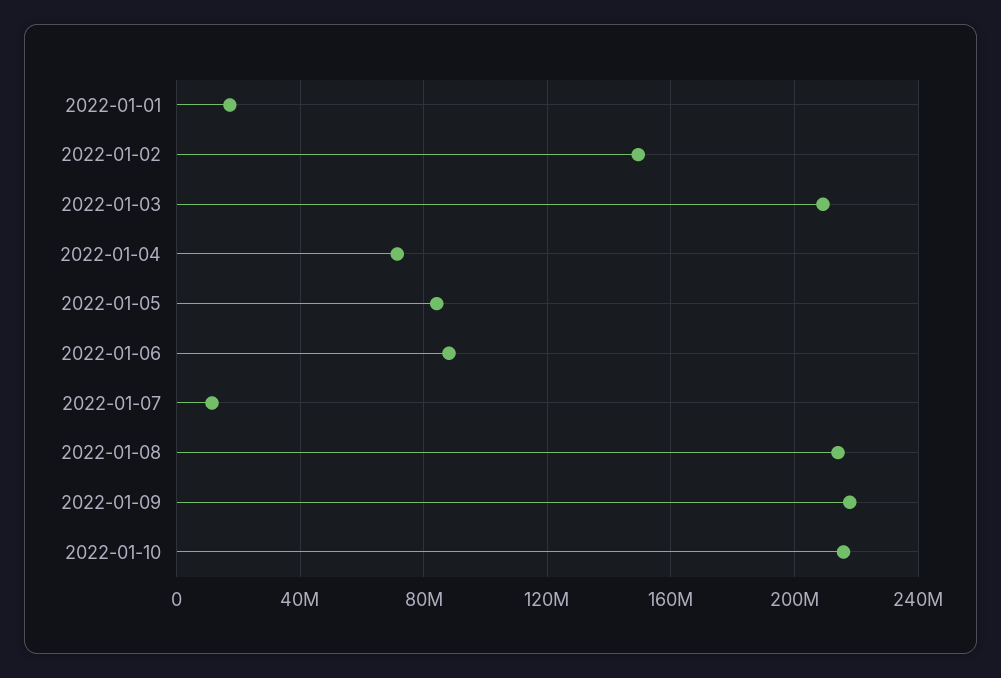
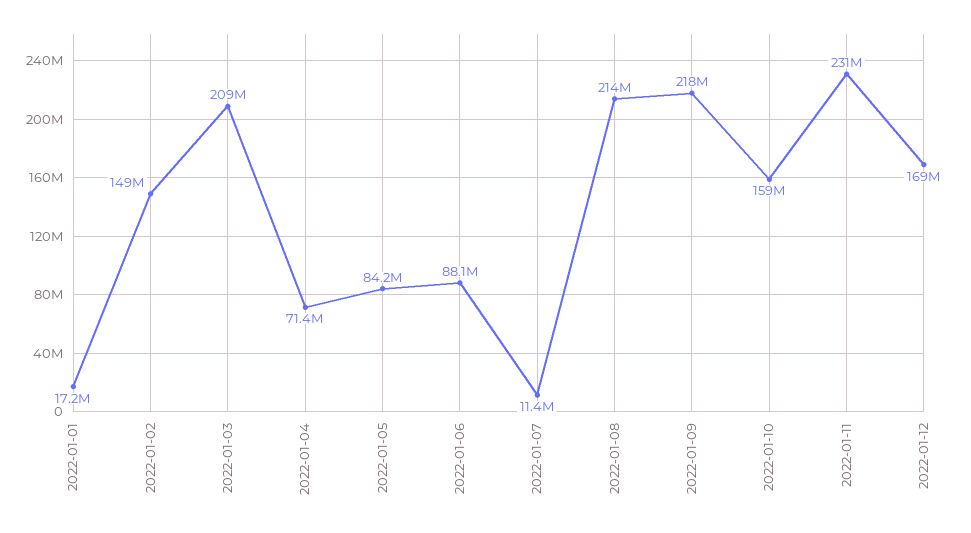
2022-01-10: 215000000 -> 159000000
2022-01-11: none -> 231000000
2022-01-12: none -> 169000000

